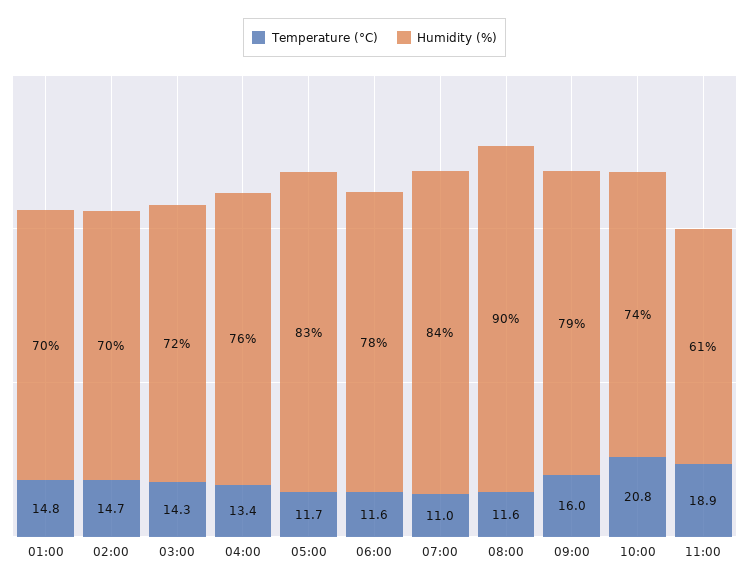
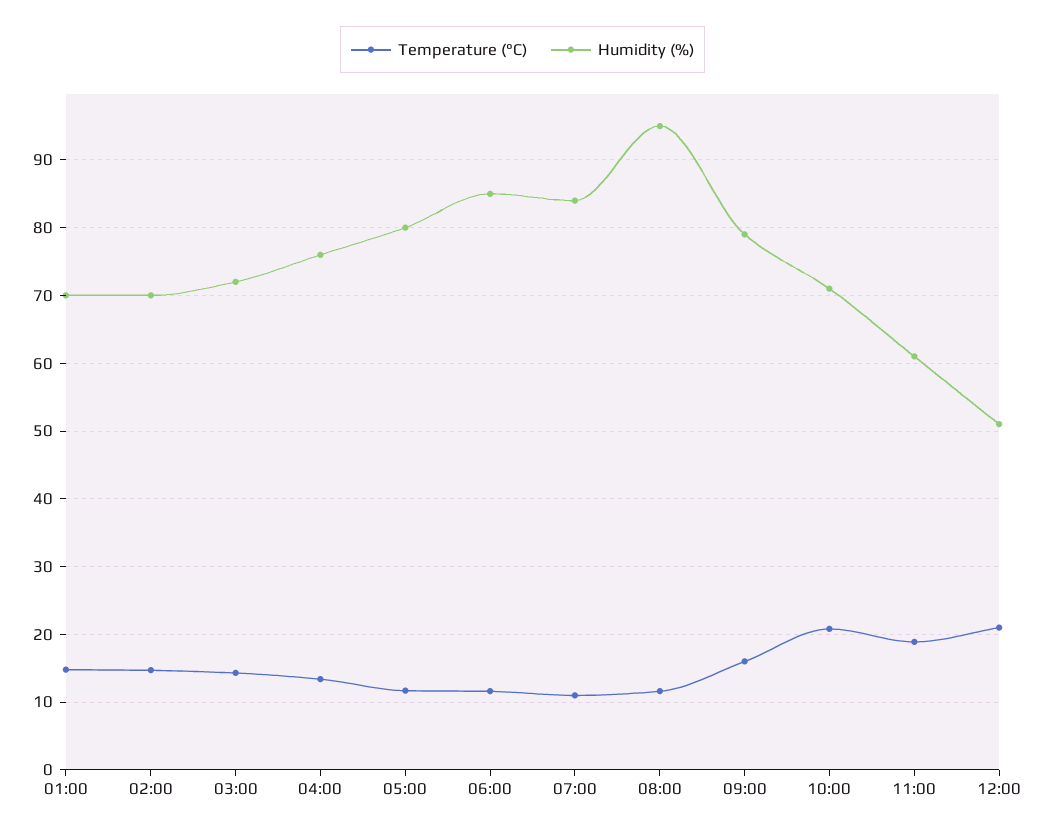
Humidity (%), 05:00: 83 -> 80
Humidity (%), 06:00: 78 -> 85
Humidity (%), 08:00: 90 -> 95
Humidity (%), 10:00: 74 -> 71
Temperature (°C), 12:00: none -> 21
Humidity (%), 12:00: none -> 51

